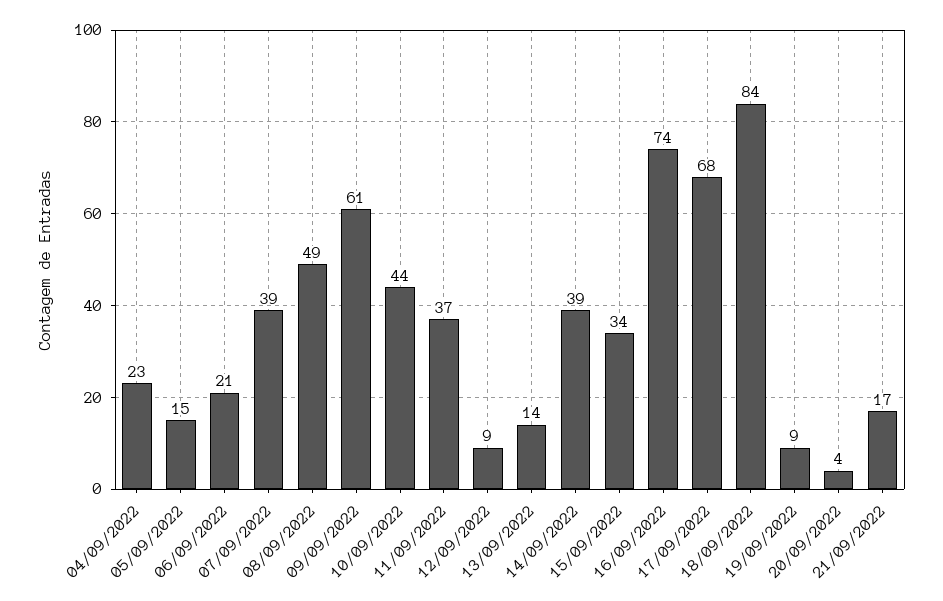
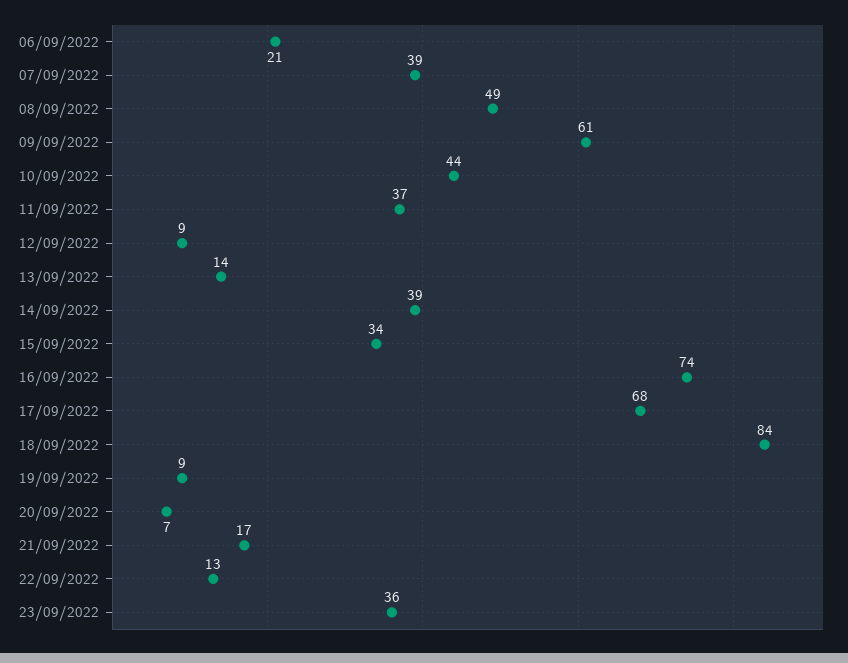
04/09/2022: 23 -> none
05/09/2022: 15 -> none
20/09/2022: 4 -> 7
22/09/2022: none -> 13
23/09/2022: none -> 36

